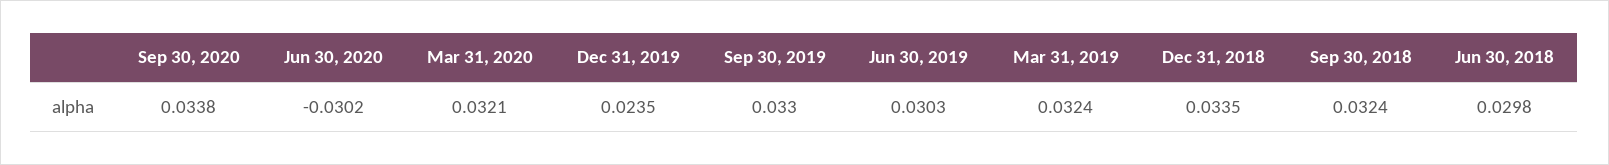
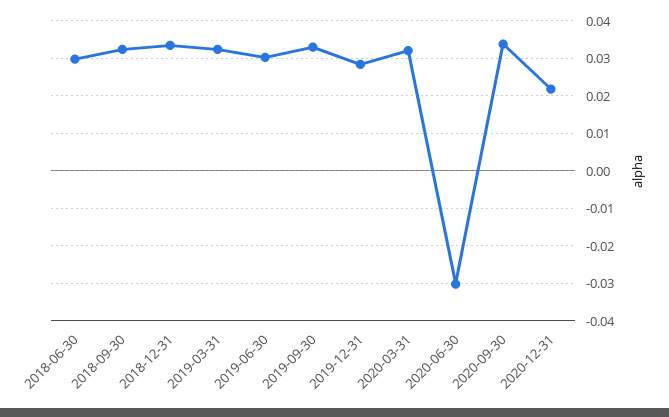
Dec 31, 2019: 0.0235 -> 0.028
2020-12-31: none -> 0.022

